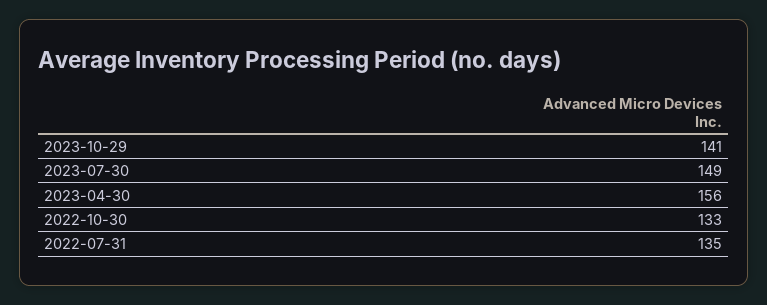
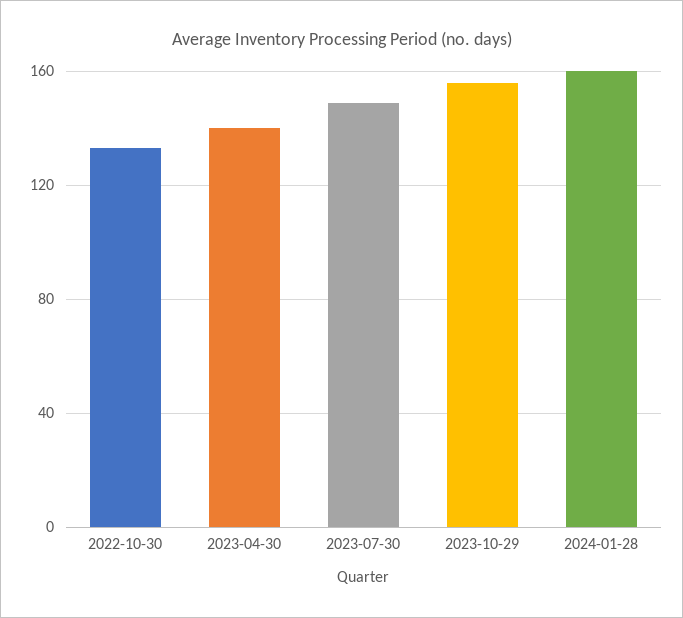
2023-10-29: 141 -> 155
2023-04-30: 156 -> 140
2022-07-31: 135 -> none
2024-01-28: none -> 160

